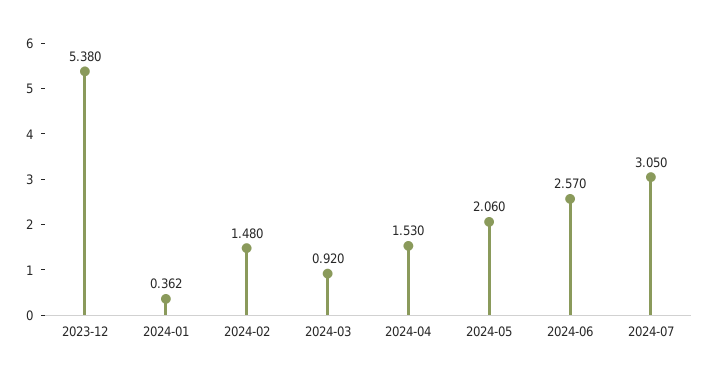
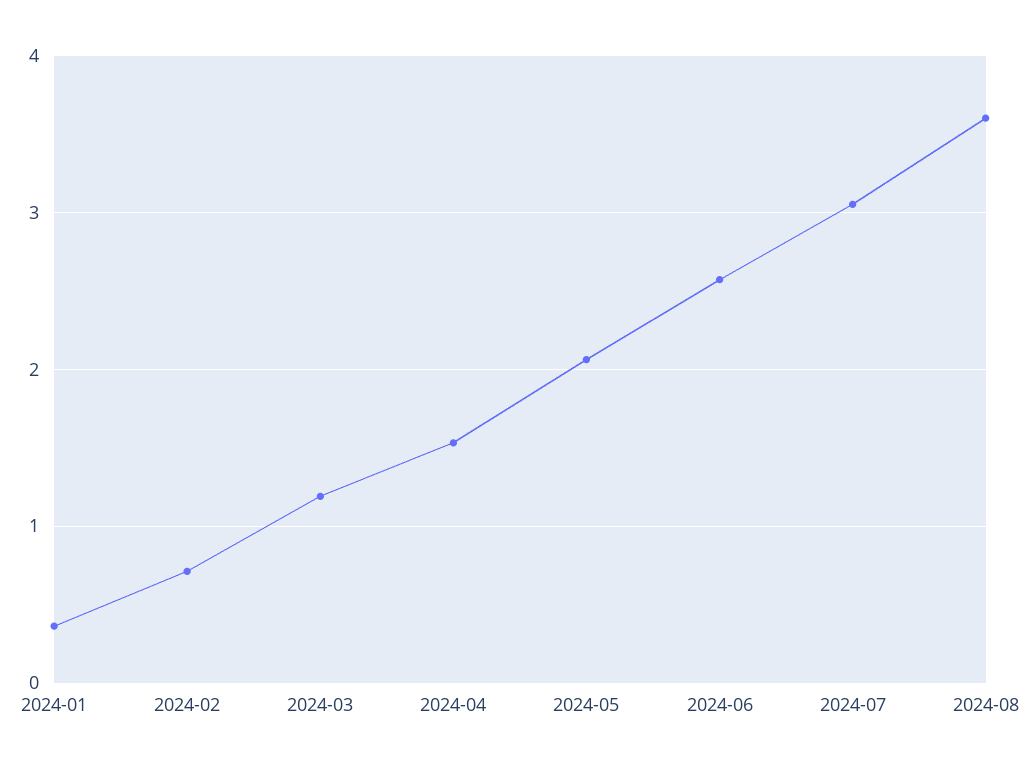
2023-12: 5.38 -> none
2024-02: 1.48 -> 0.7
2024-03: 0.92 -> 1.2
2024-08: none -> 3.6

